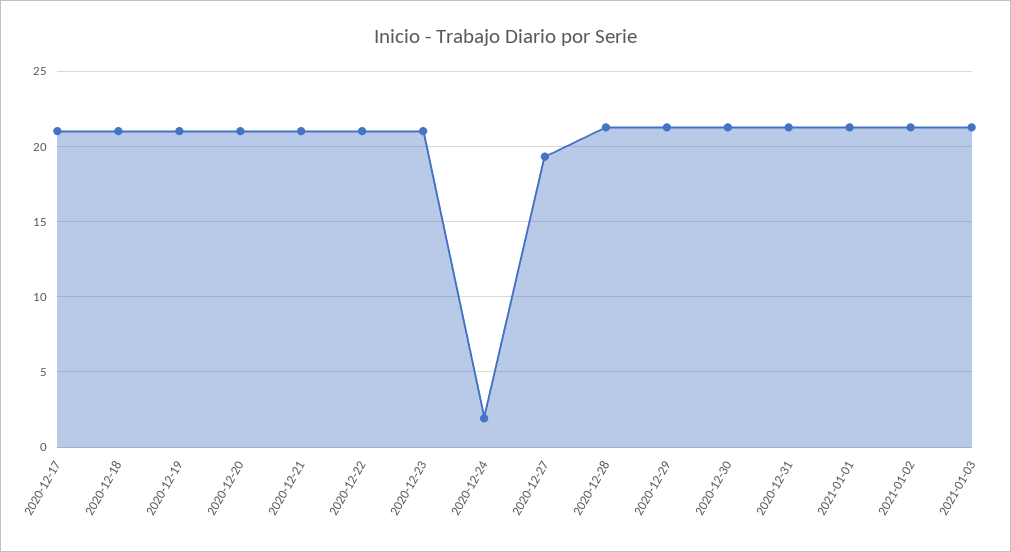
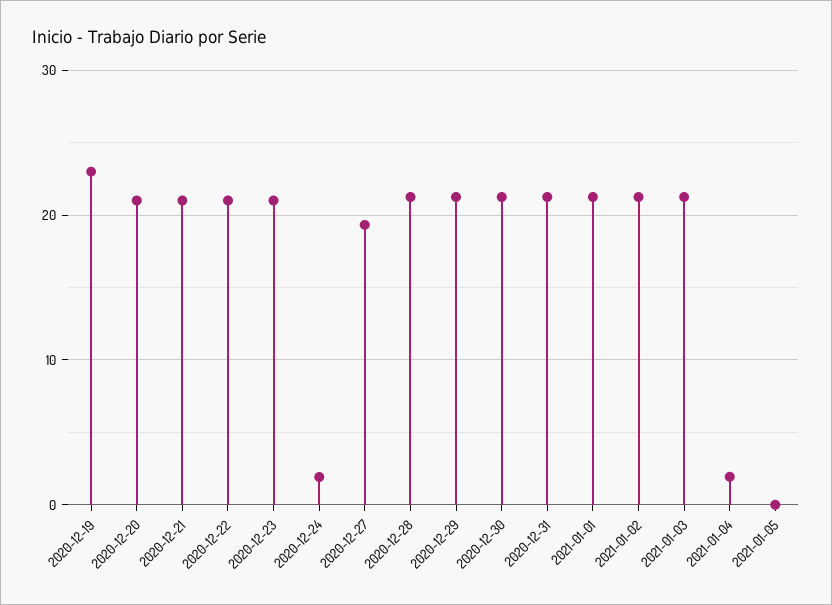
2020-12-17: 21 -> none
2020-12-18: 21 -> none
2020-12-19: 21 -> 23
2021-01-04: none -> 2
2021-01-05: none -> 0

